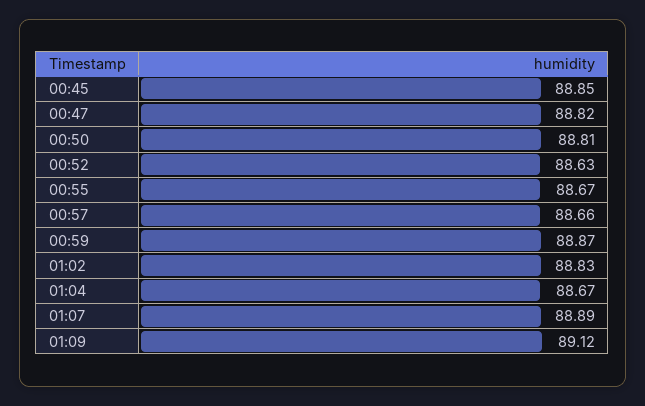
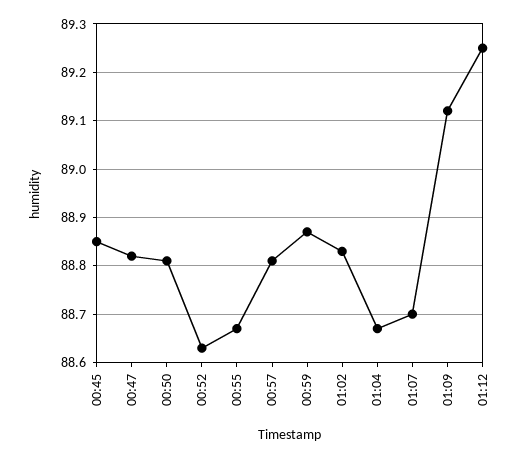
00:57: 88.66 -> 88.8
01:07: 88.89 -> 88.7
01:12: none -> 89.25

